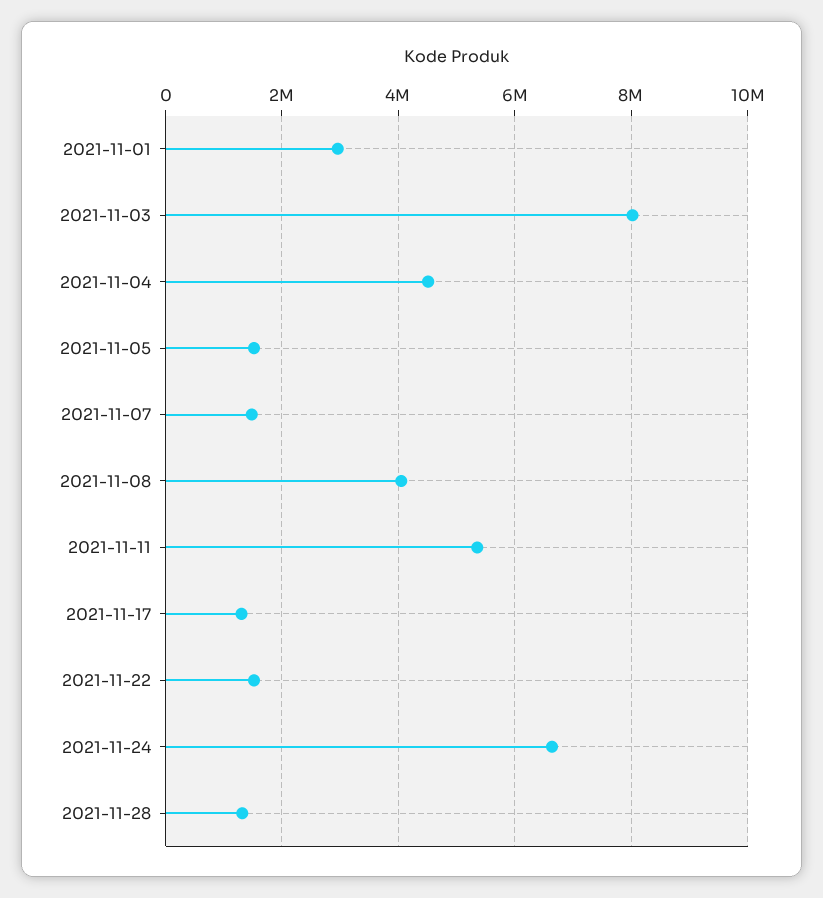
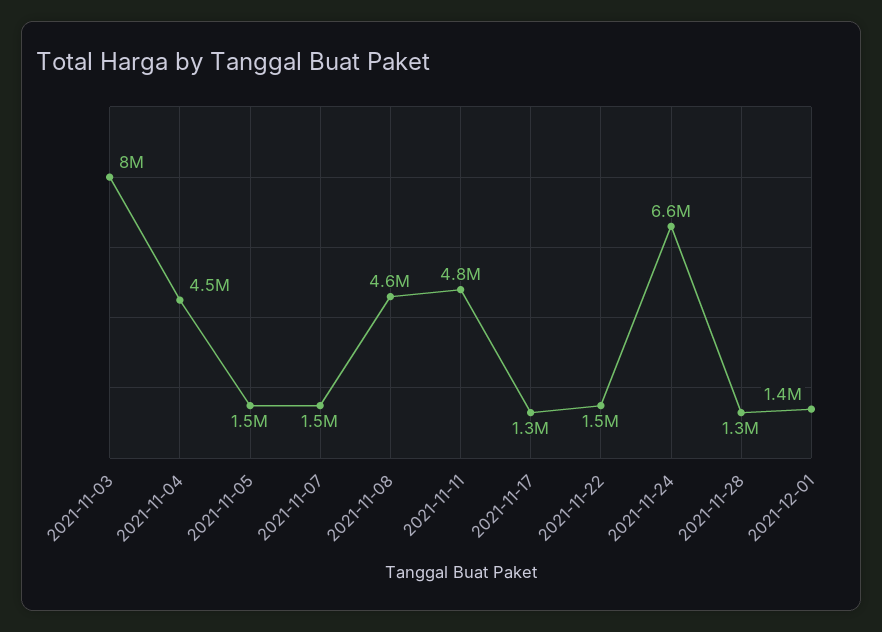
2021-11-01: 3000000 -> none
2021-11-08: 4000000 -> 4600000
2021-11-11: 5400000 -> 4800000
2021-12-01: none -> 1400000

